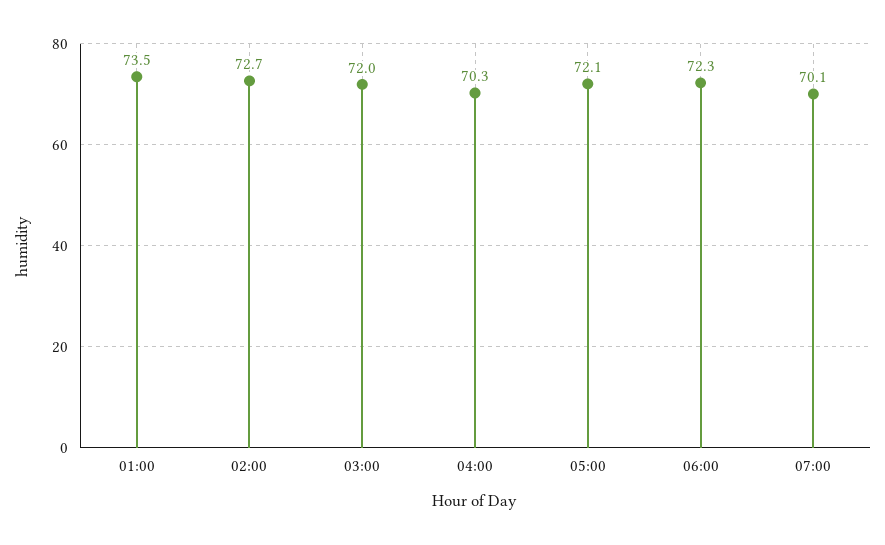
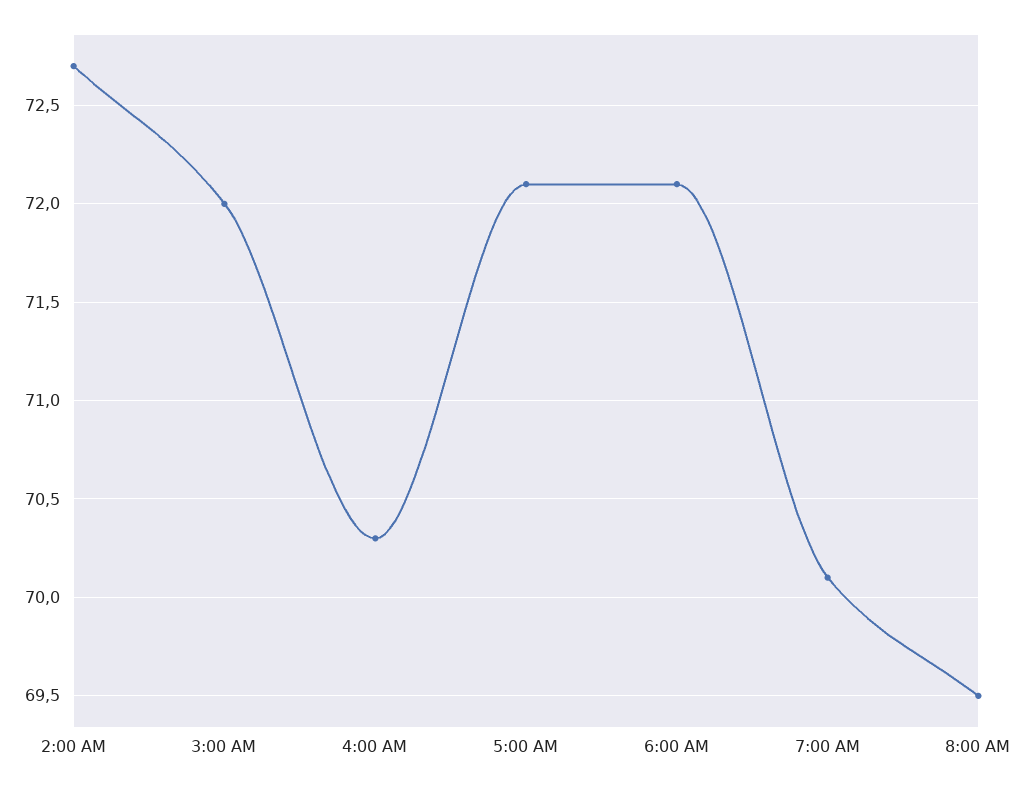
01:00: 73.5 -> none
06:00: 72.3 -> 72.1
8:00 AM: none -> 69.5

